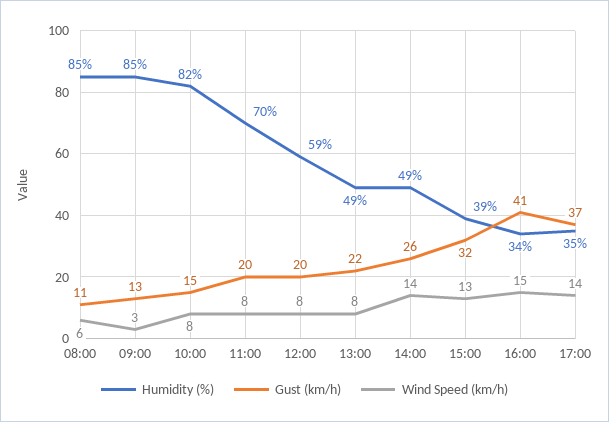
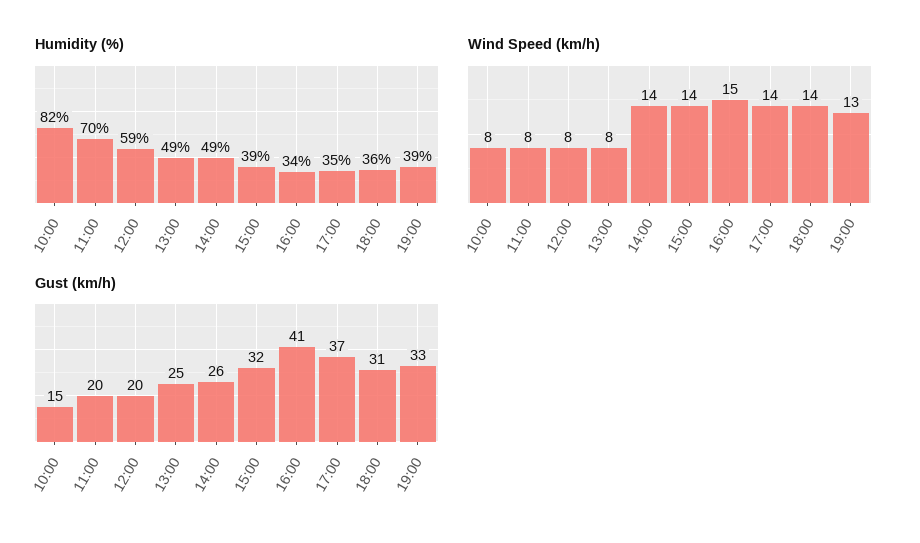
Humidity (%), 08:00: 85 -> none
Gust (km/h), 08:00: 11 -> none
Wind Speed (km/h), 08:00: 6 -> none
Humidity (%), 09:00: 85 -> none
Gust (km/h), 09:00: 13 -> none
Wind Speed (km/h), 09:00: 3 -> none
Gust (km/h), 13:00: 22 -> 25
Wind Speed (km/h), 15:00: 13 -> 14
Humidity (%), 18:00: none -> 36
Humidity (%), 19:00: none -> 39
Wind Speed (km/h), 18:00: none -> 14
Wind Speed (km/h), 19:00: none -> 13
Gust (km/h), 18:00: none -> 31
Gust (km/h), 19:00: none -> 33

